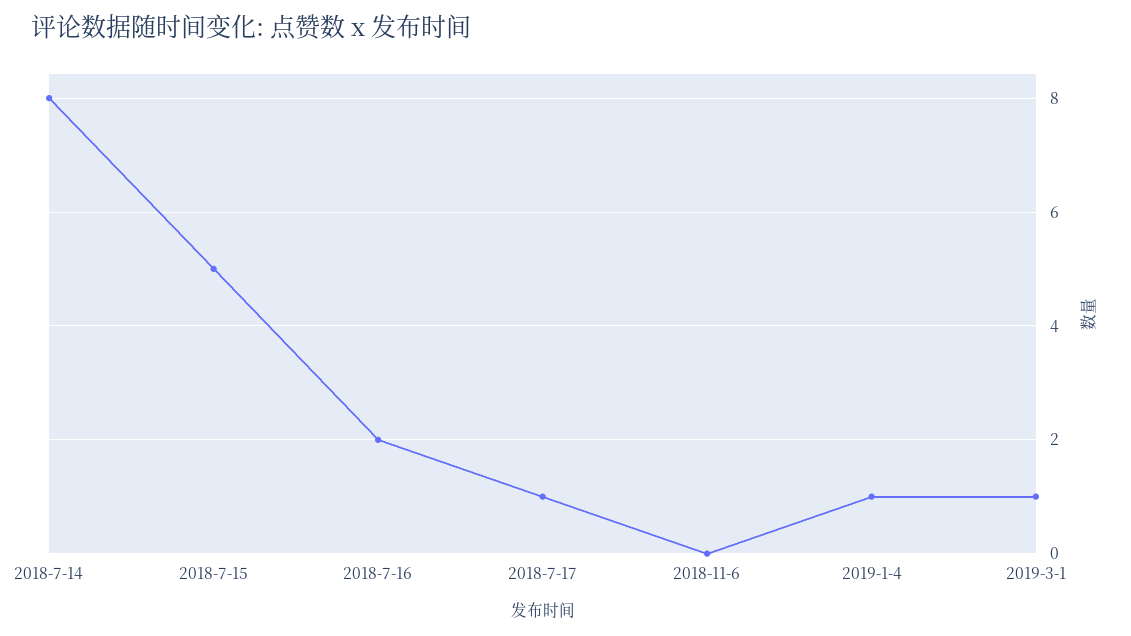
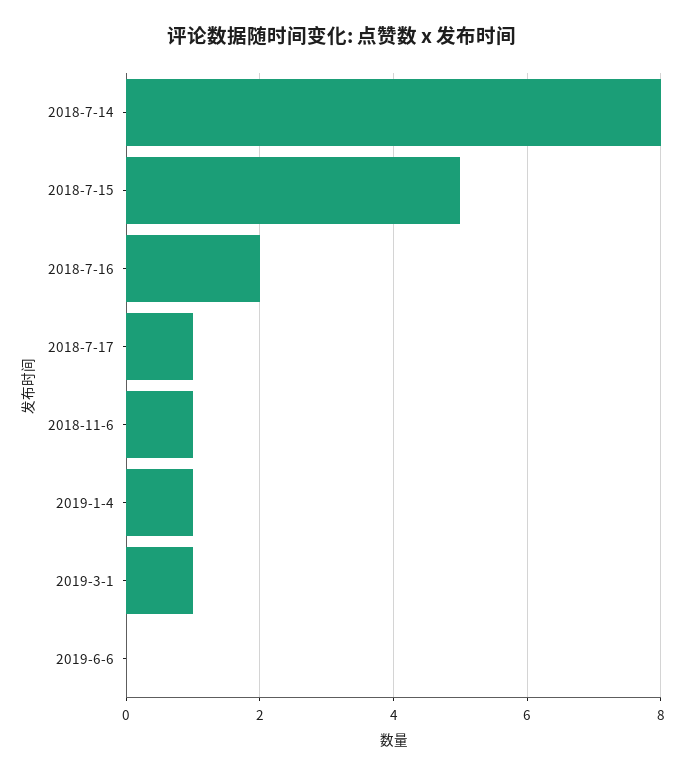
2018-11-6: 0 -> 1
2019-6-6: none -> 0

